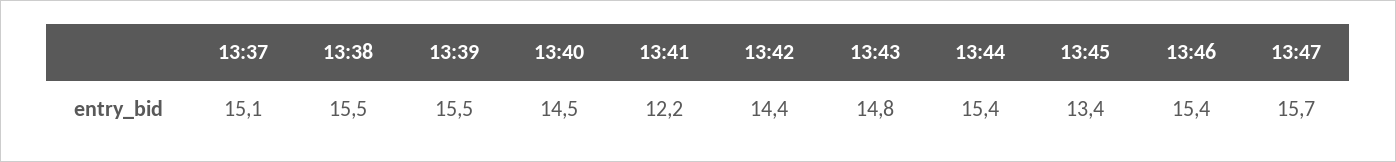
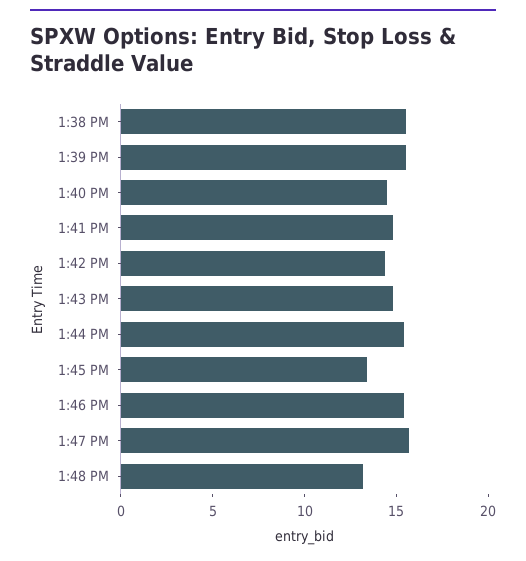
13:37: 15.1 -> none
13:41: 12.2 -> 15
1:48 PM: none -> 13

